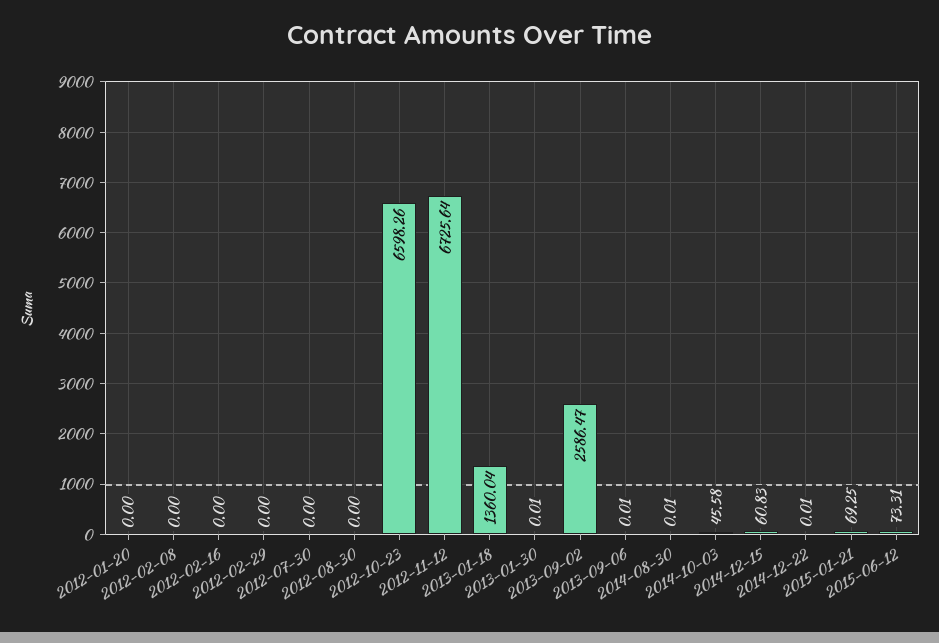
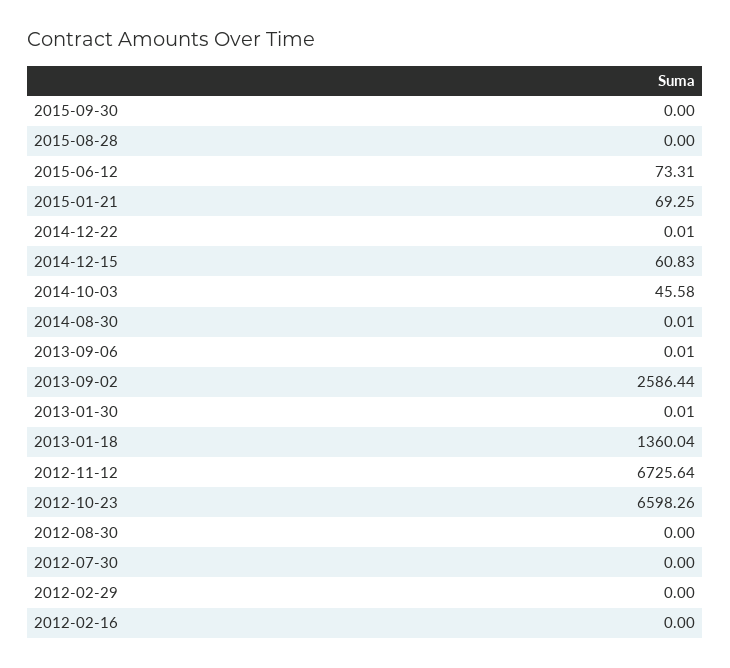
2012-01-20: 0 -> none
2012-02-08: 0 -> none
2013-09-02: 2586.47 -> 2586.44
2015-09-30: none -> 0
2015-08-28: none -> 0

